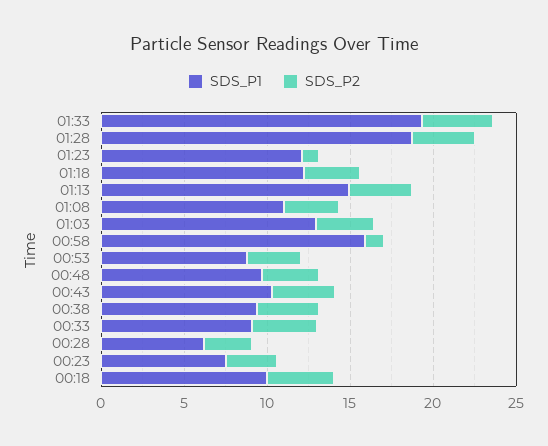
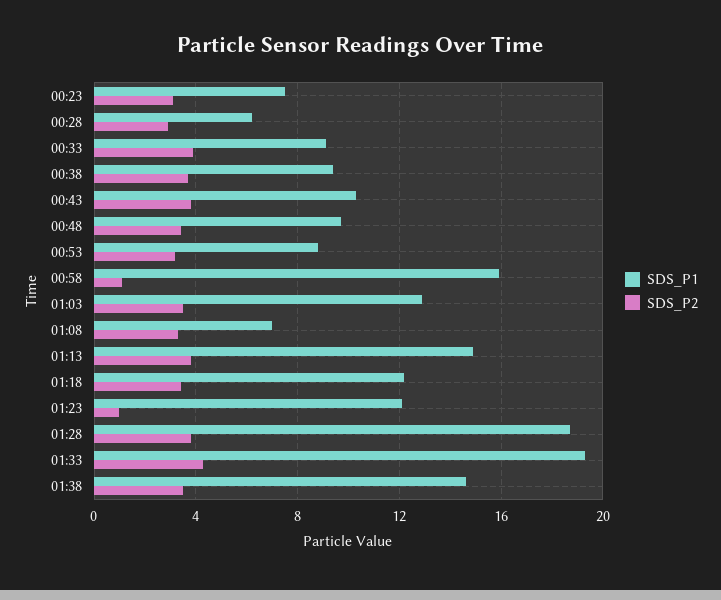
SDS_P1, 01:08: 11 -> 7
SDS_P1, 00:18: 10 -> none
SDS_P2, 00:18: 4 -> none
SDS_P1, 01:38: none -> 14.5
SDS_P2, 01:38: none -> 3.5

